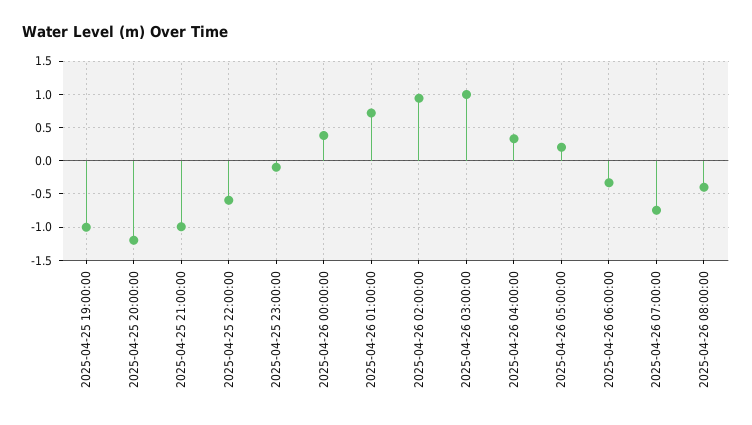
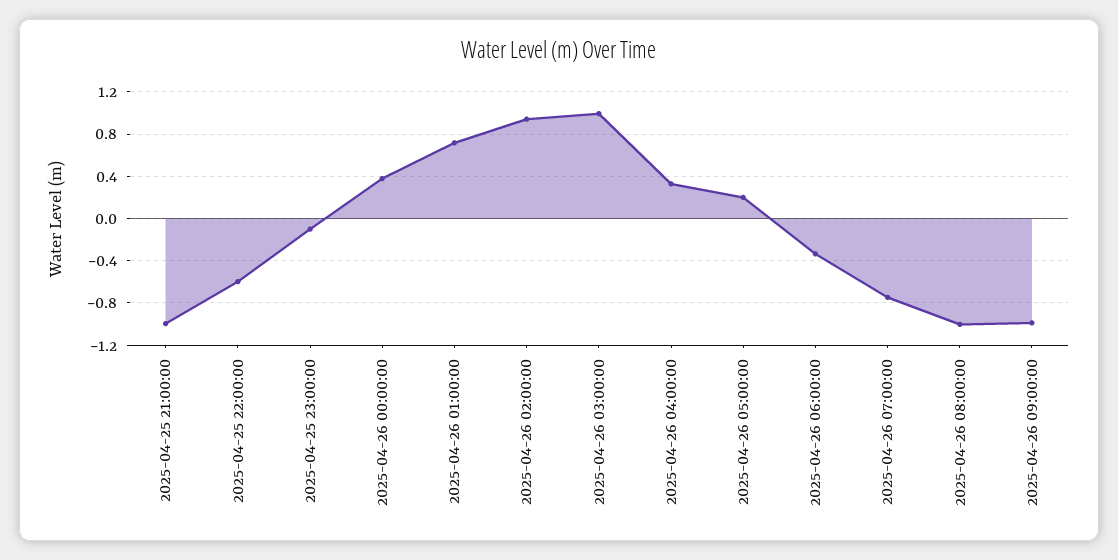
2025-04-25 19:00:00: -1 -> none
2025-04-25 20:00:00: -1.2 -> none
2025-04-26 08:00:00: -0.4 -> -1
2025-04-26 09:00:00: none -> -1

